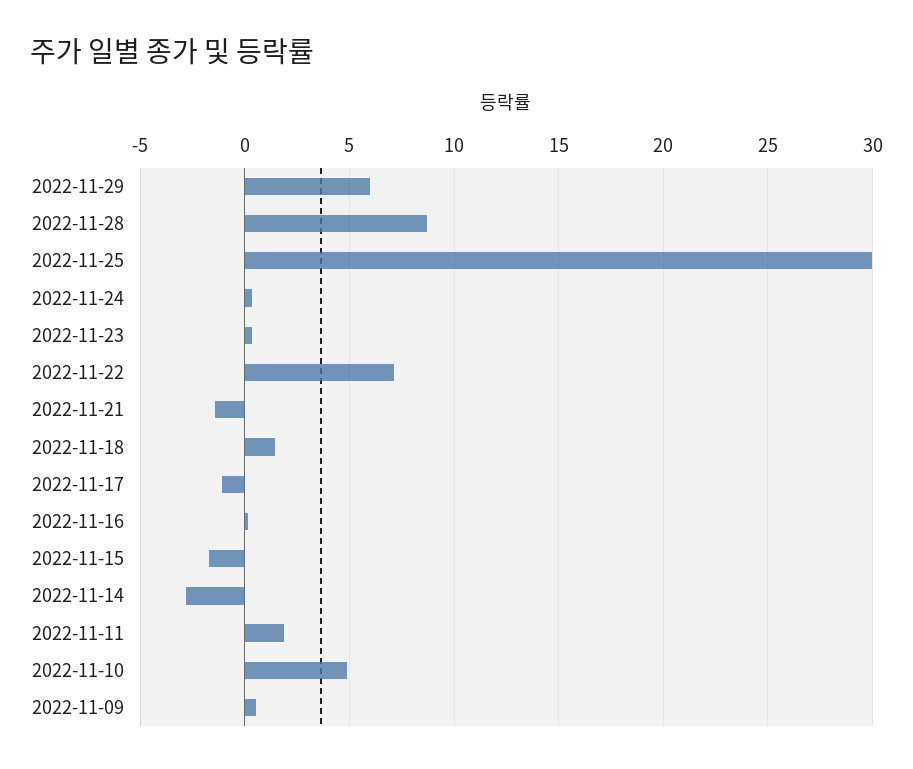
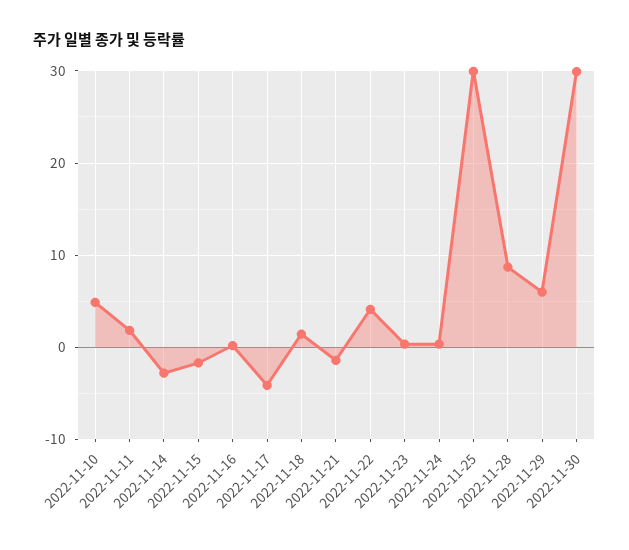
2022-11-22: 7 -> 4
2022-11-17: -1 -> -4
2022-11-09: 0.5 -> none
2022-11-30: none -> 30

